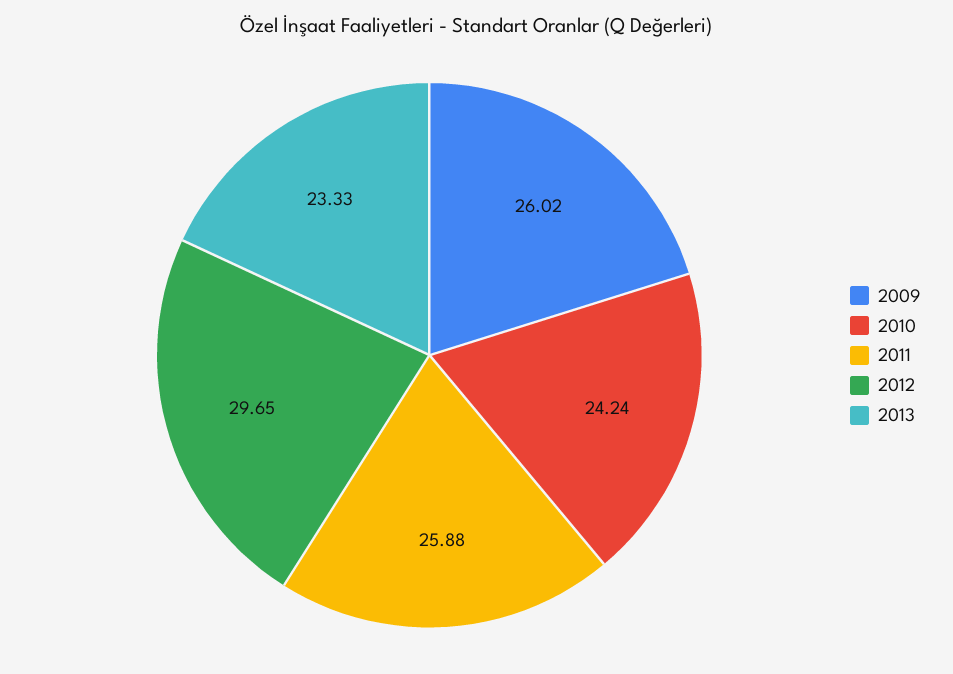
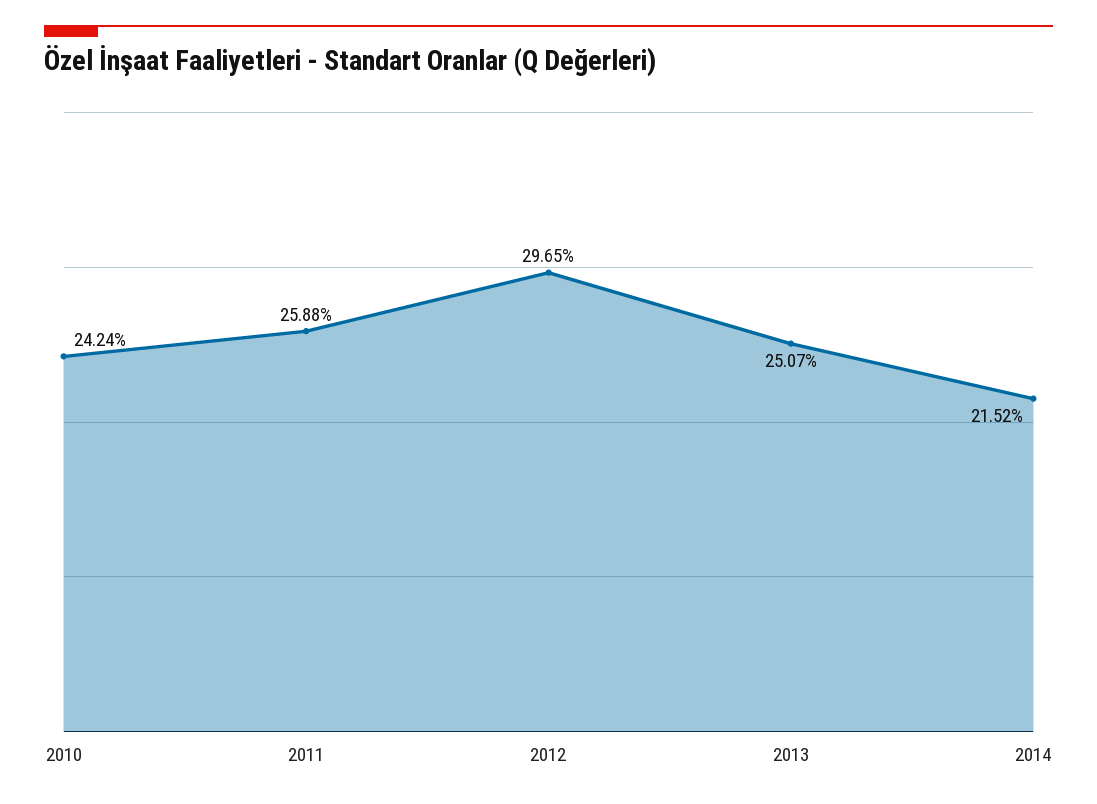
2009: 26.02 -> none
2013: 23.33 -> 25.07
2014: none -> 21.52

